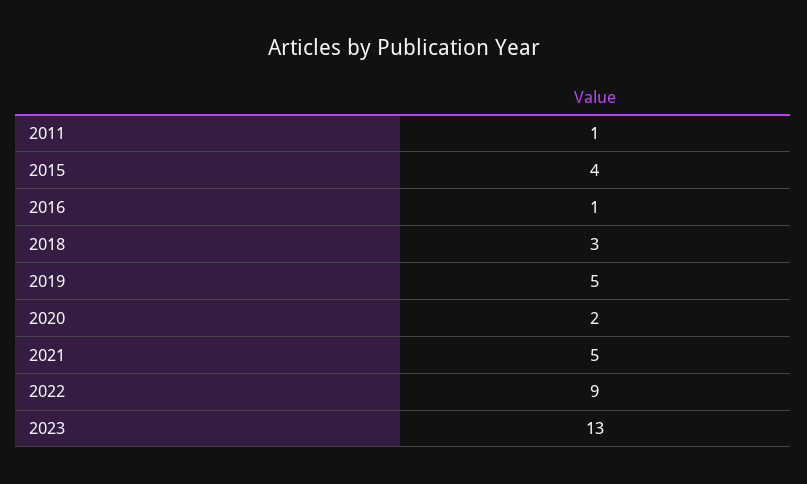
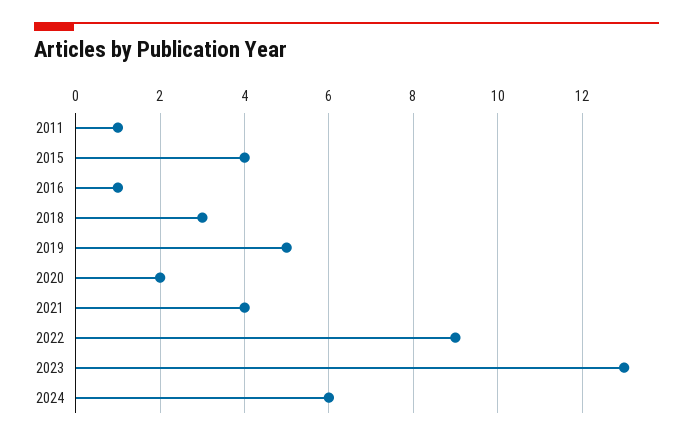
2021: 5 -> 4
2024: none -> 6

